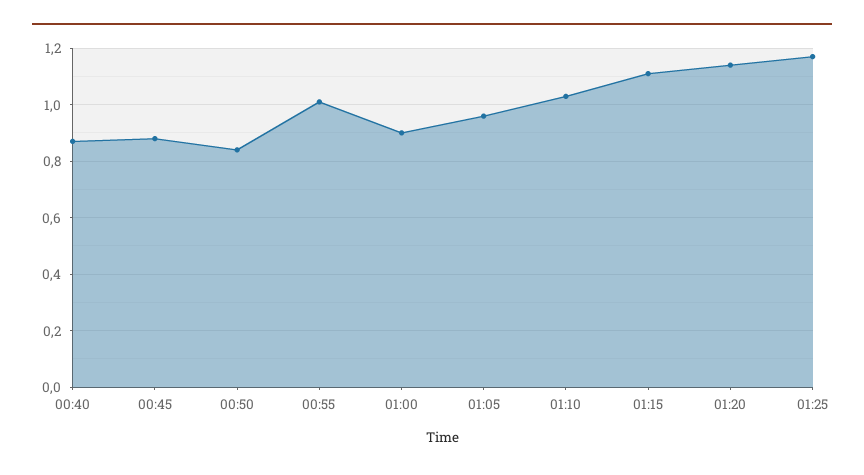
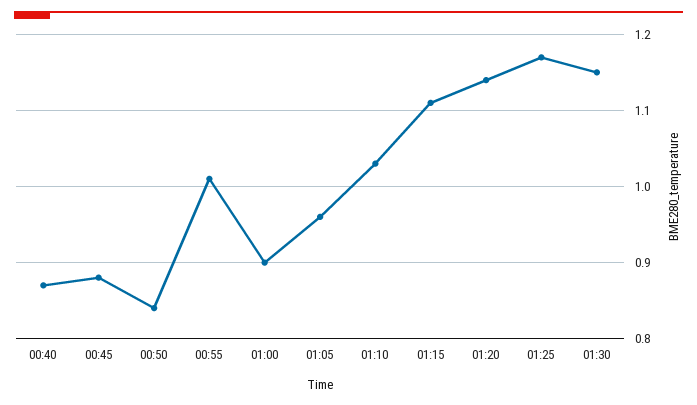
01:30: none -> 1.15

